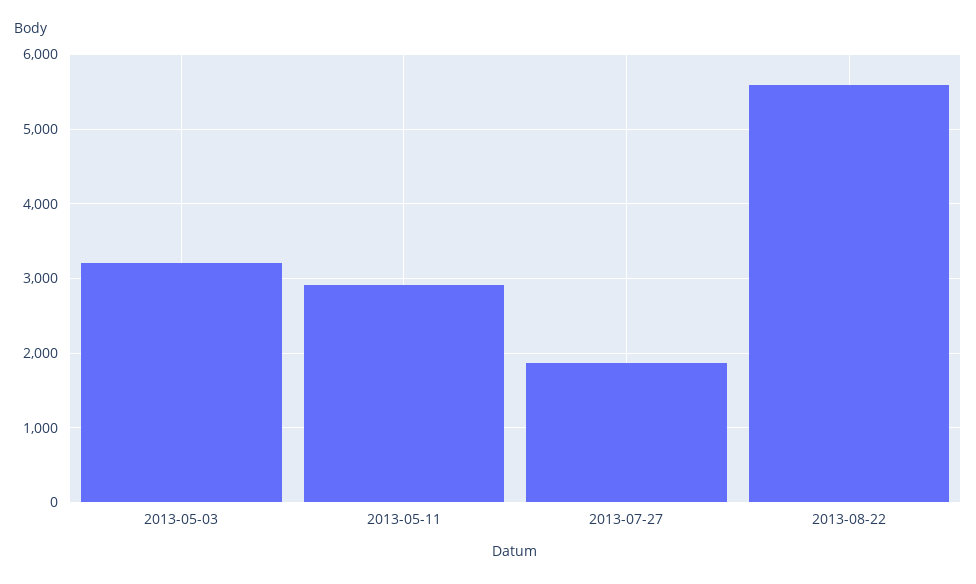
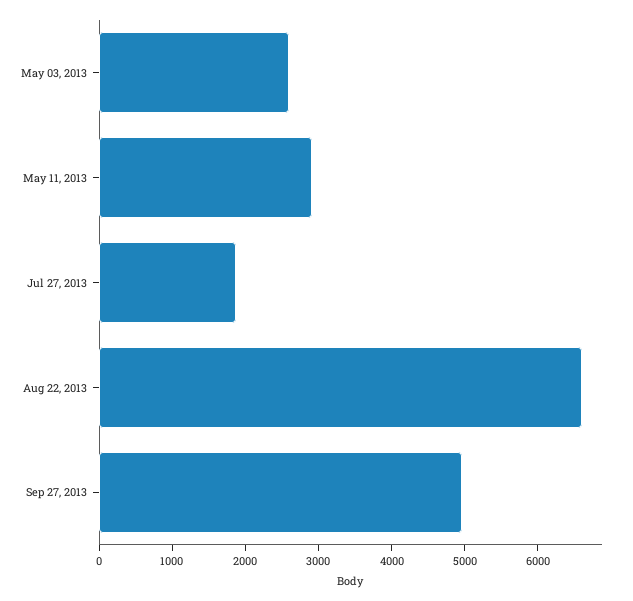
2013-05-03: 3200 -> 2600
2013-08-22: 5600 -> 6600
Sep 27, 2013: none -> 5000

